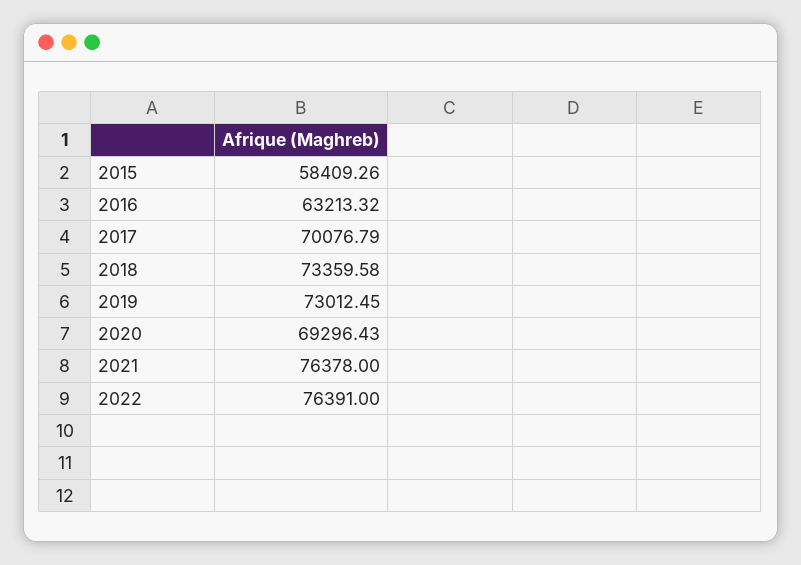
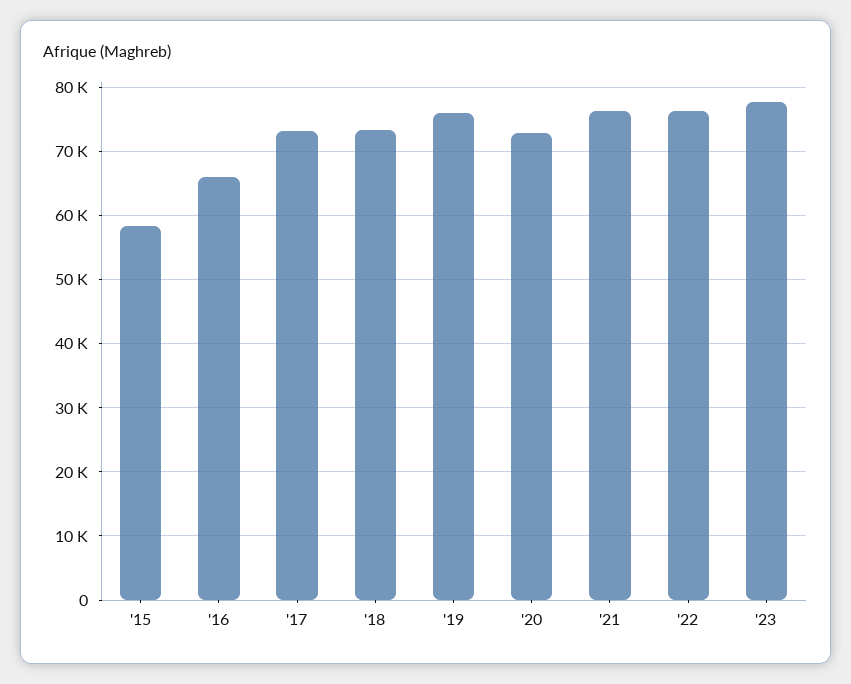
2016: 63213.32 -> 66000
2017: 70076.79 -> 73000
2019: 73012.45 -> 76000
2020: 69296.43 -> 73000
'23: none -> 78000

